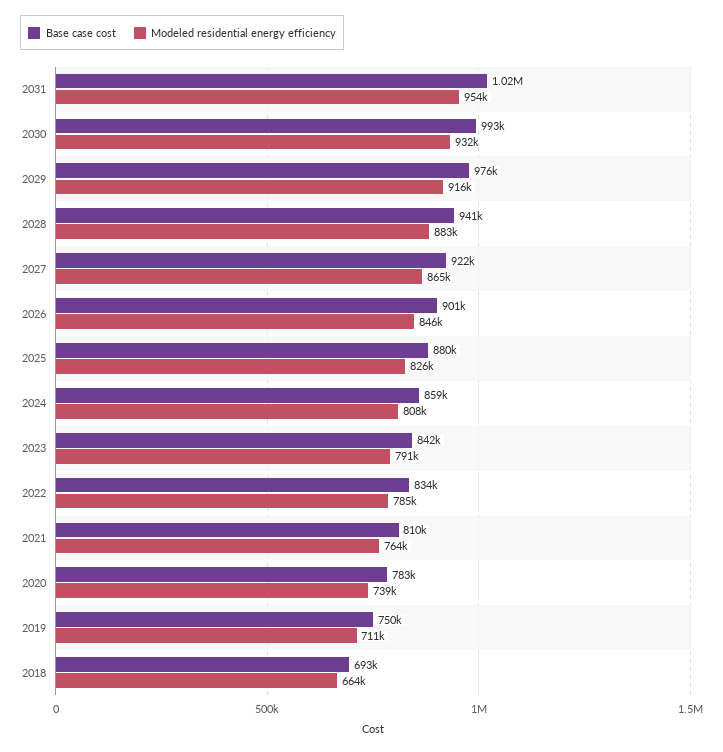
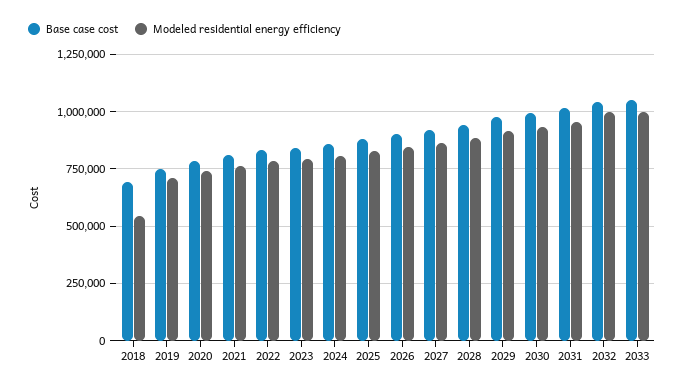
Modeled residential energy efficiency, 2018: 664000 -> 550000
Base case cost, 2032: none -> 1050000
Modeled residential energy efficiency, 2032: none -> 1000000
Base case cost, 2033: none -> 1050000
Modeled residential energy efficiency, 2033: none -> 1000000

